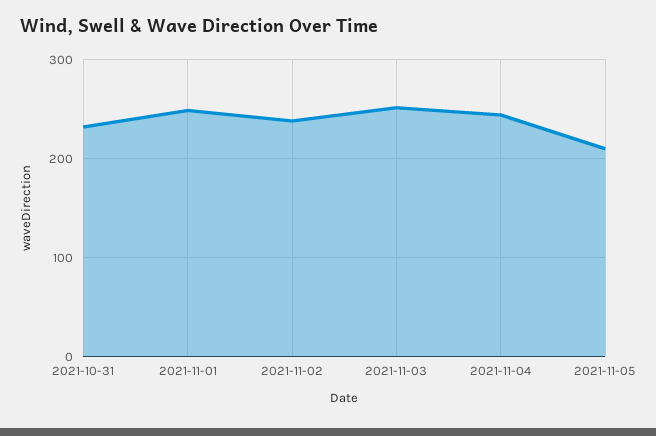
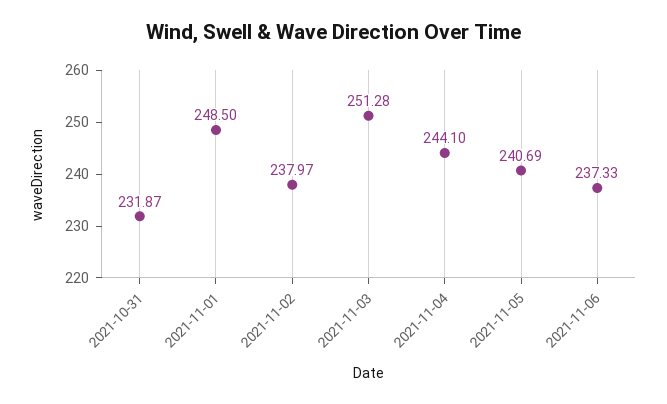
2021-11-05: 210 -> 240.69
2021-11-06: none -> 237.33

